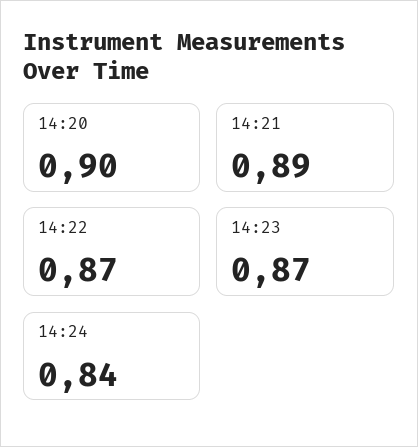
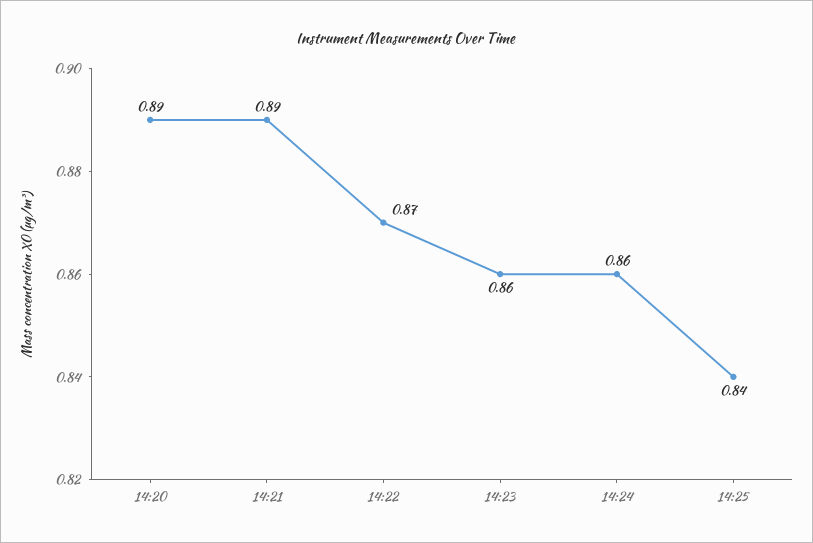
14:20: 0.9 -> 0.89
14:23: 0.87 -> 0.86
14:24: 0.84 -> 0.86
14:25: none -> 0.84

